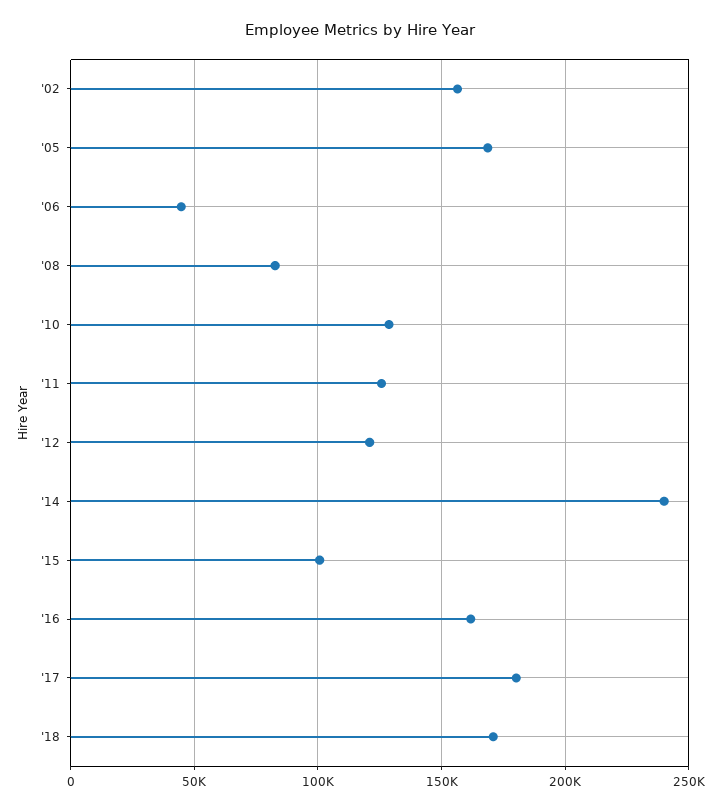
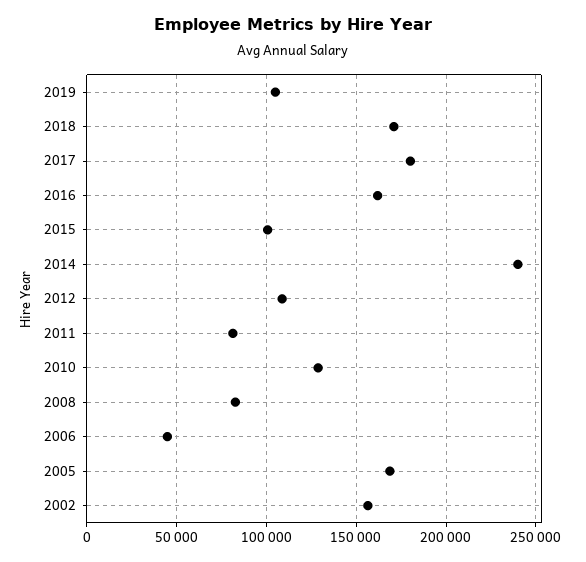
'11: 125000 -> 80000
'12: 120000 -> 110000
2019: none -> 105000

